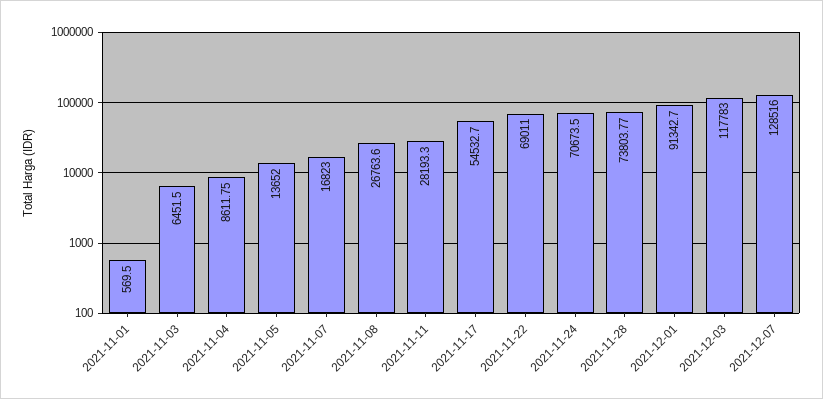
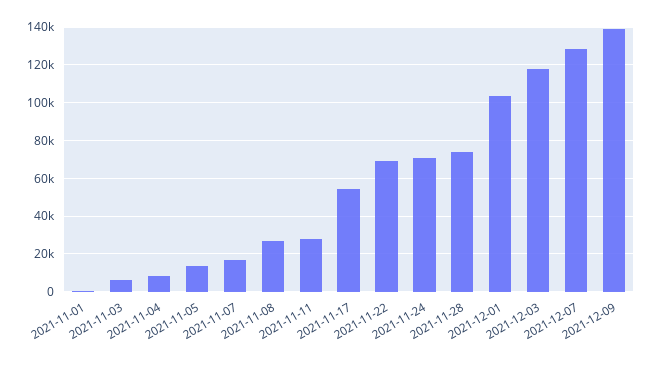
2021-12-01: 91342.7 -> 105000
2021-12-09: none -> 140000

